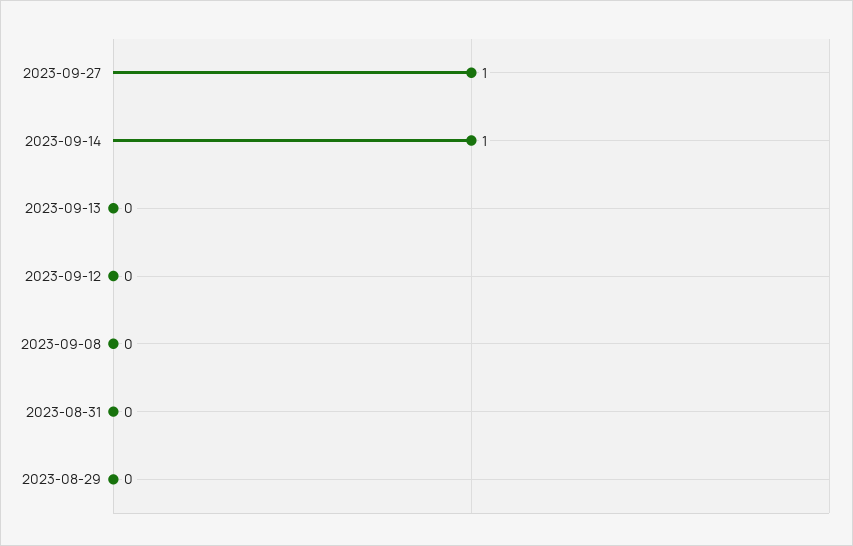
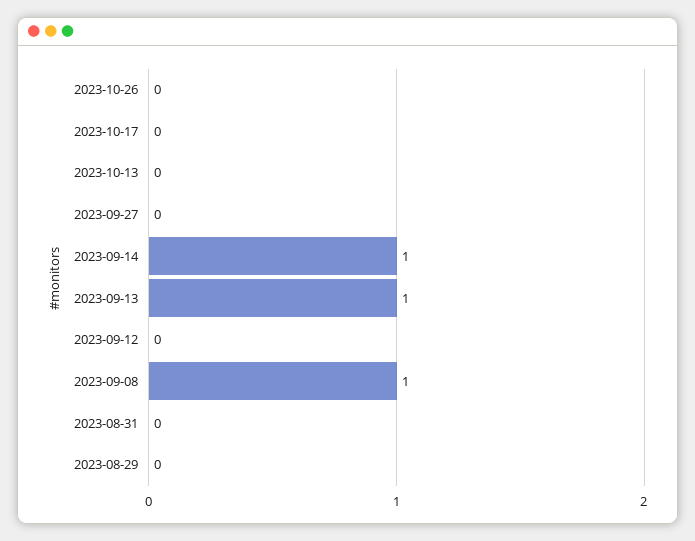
2023-09-27: 1 -> 0
2023-09-13: 0 -> 1
2023-09-08: 0 -> 1
2023-10-26: none -> 0
2023-10-17: none -> 0
2023-10-13: none -> 0

